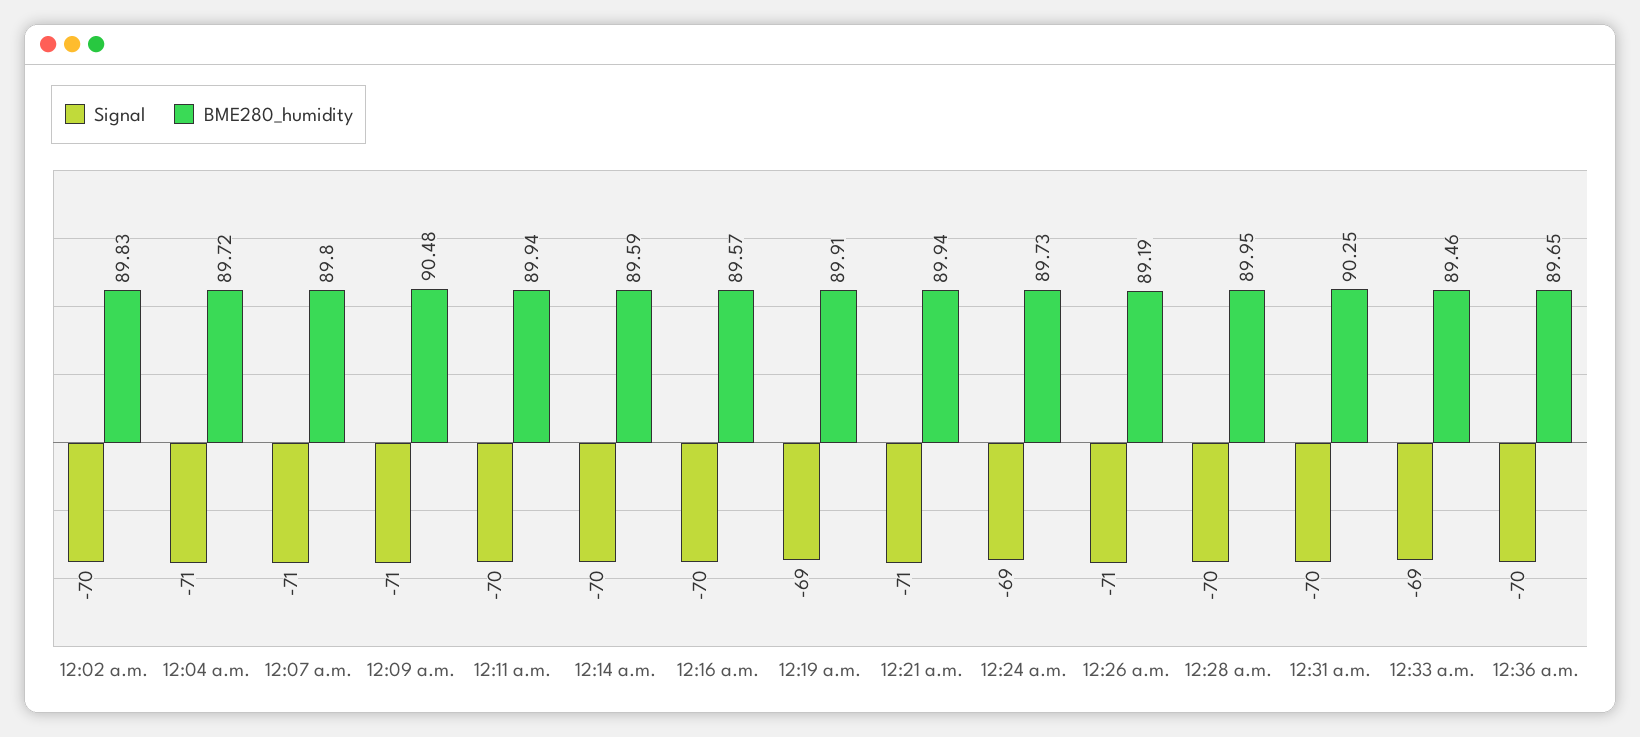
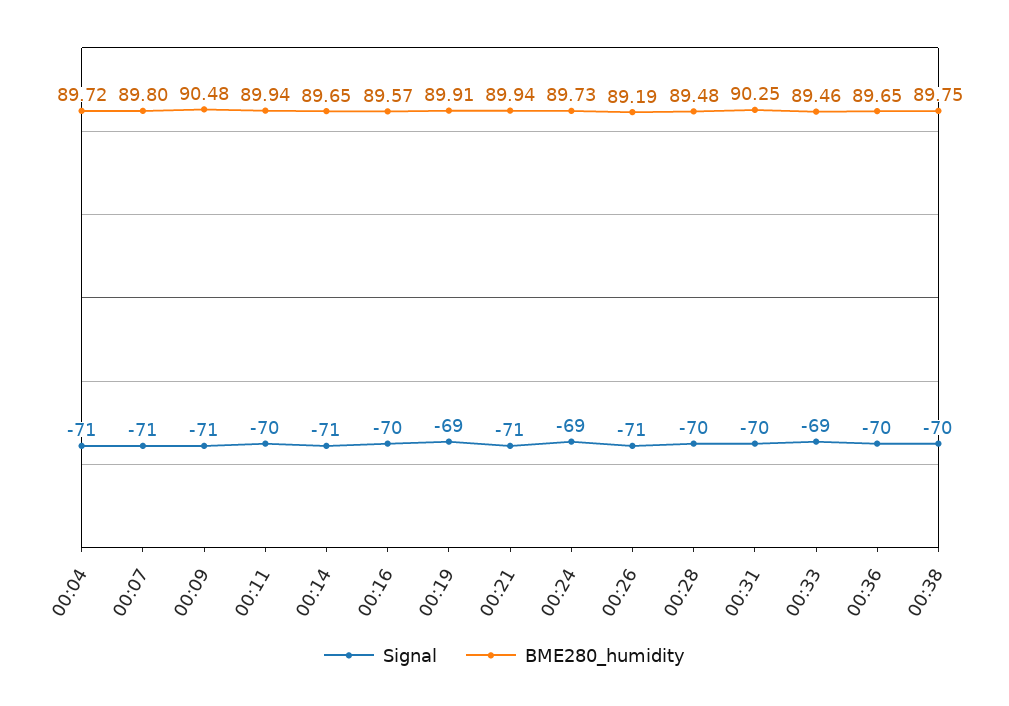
Signal, 12:02 a.m.: -70 -> none
BME280_humidity, 12:02 a.m.: 89.83 -> none
Signal, 12:14 a.m.: -70 -> -71
BME280_humidity, 12:14 a.m.: 89.59 -> 89.65
BME280_humidity, 12:28 a.m.: 89.95 -> 89.48
Signal, 00:38: none -> -70
BME280_humidity, 00:38: none -> 89.75

